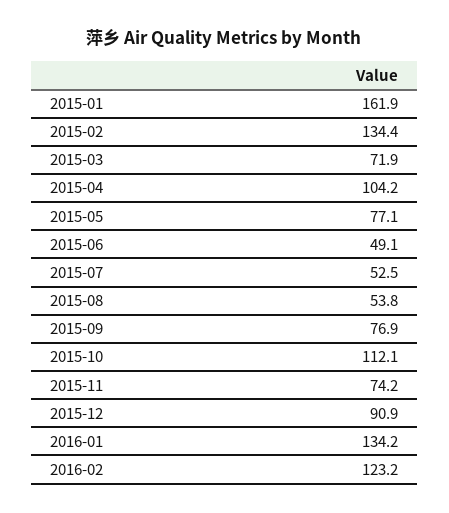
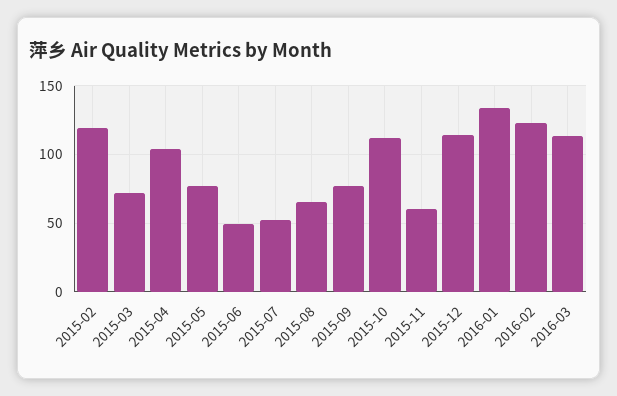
2015-01: 161.9 -> none
2015-02: 134.4 -> 120
2015-08: 53.8 -> 65
2015-11: 74.2 -> 60
2015-12: 90.9 -> 115
2016-03: none -> 115

